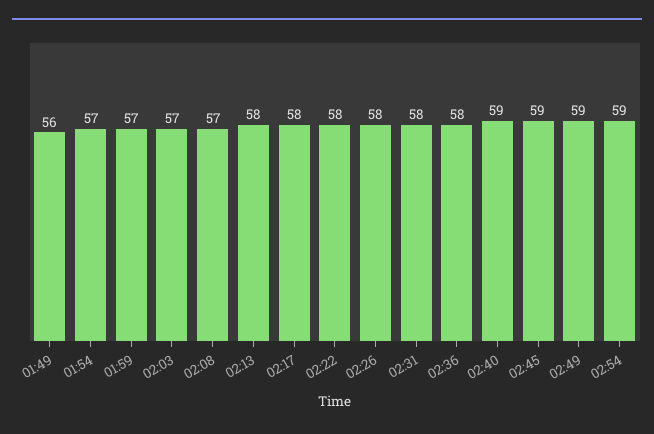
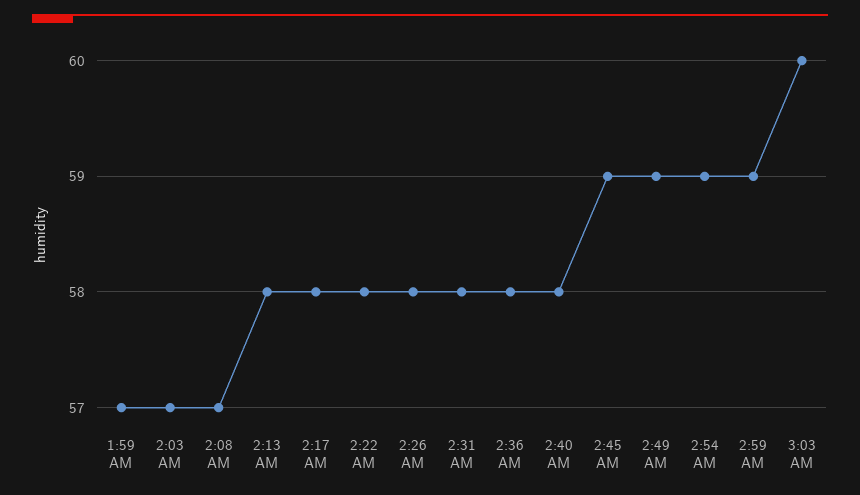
01:49: 56 -> none
01:54: 57 -> none
02:40: 59 -> 58
2:59 AM: none -> 59
3:03 AM: none -> 60

